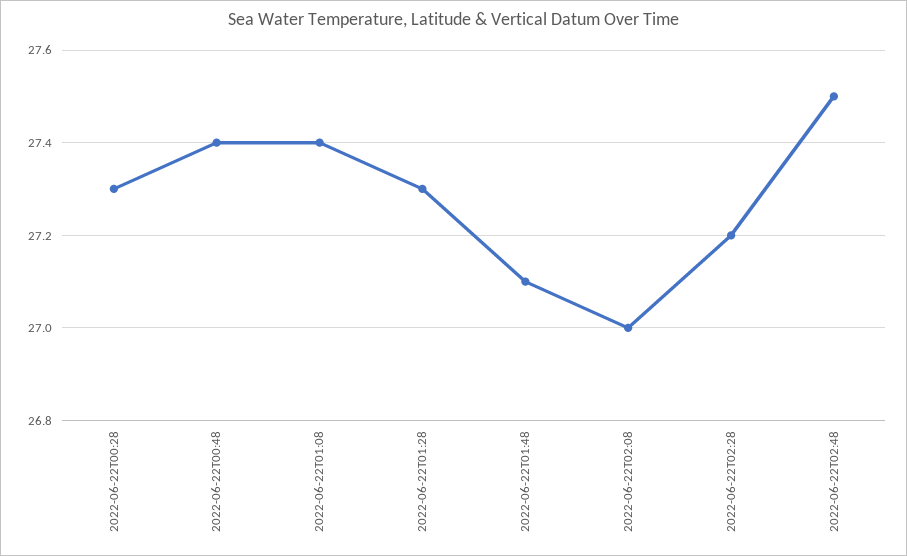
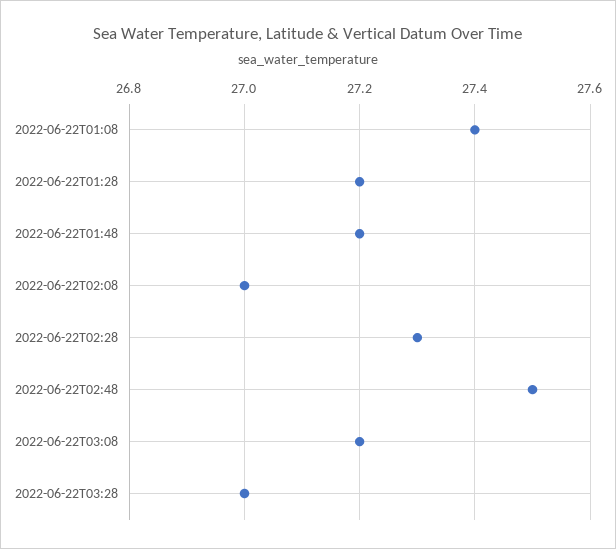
2022-06-22T00:28: 27.3 -> none
2022-06-22T00:48: 27.4 -> none
2022-06-22T01:28: 27.3 -> 27.2
2022-06-22T01:48: 27.1 -> 27.2
2022-06-22T02:28: 27.2 -> 27.3
2022-06-22T03:08: none -> 27.2
2022-06-22T03:28: none -> 27

